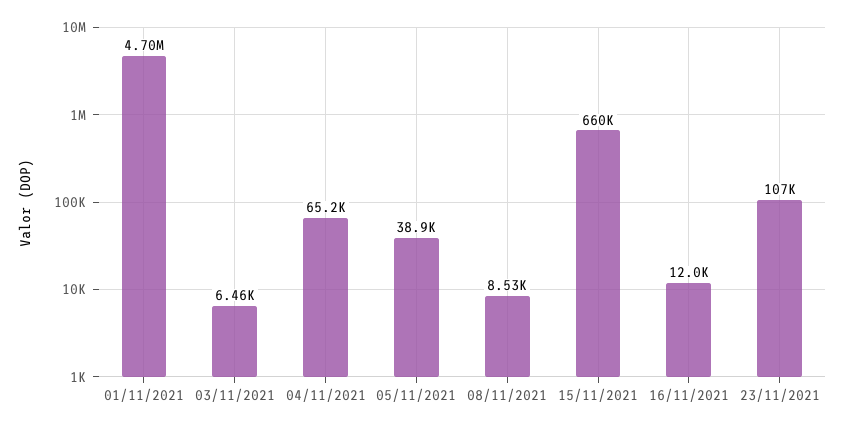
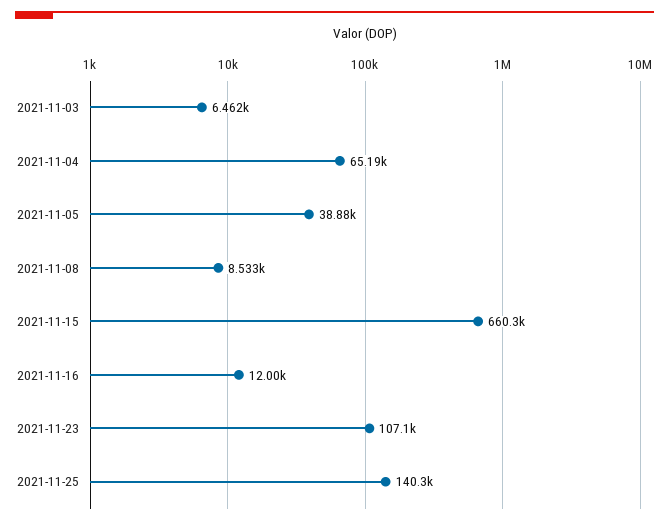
01/11/2021: 4700000 -> none
2021-11-25: none -> 140300

